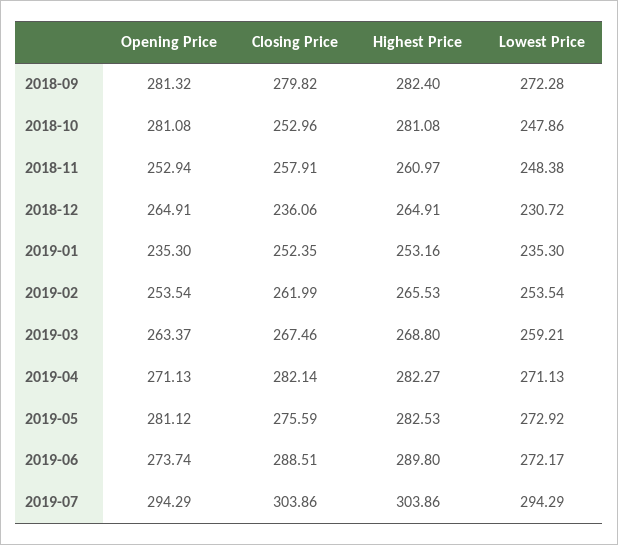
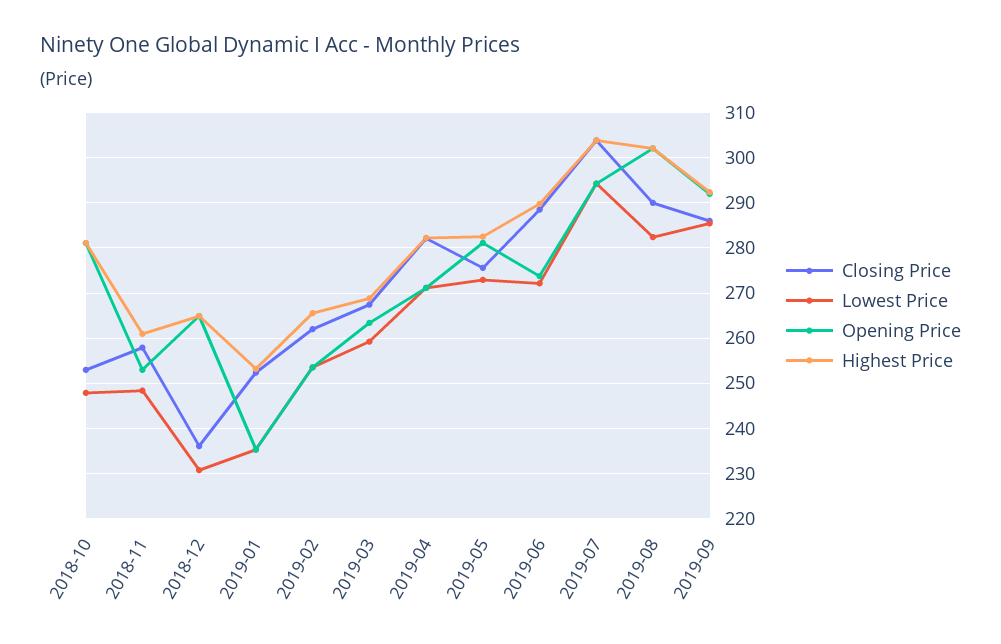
Opening Price, 2018-09: 281.32 -> none
Closing Price, 2018-09: 279.82 -> none
Highest Price, 2018-09: 282.4 -> none
Lowest Price, 2018-09: 272.28 -> none
Closing Price, 2019-08: none -> 290
Lowest Price, 2019-08: none -> 282
Opening Price, 2019-08: none -> 302
Highest Price, 2019-08: none -> 302
Closing Price, 2019-09: none -> 286
Lowest Price, 2019-09: none -> 286
Opening Price, 2019-09: none -> 292
Highest Price, 2019-09: none -> 292

